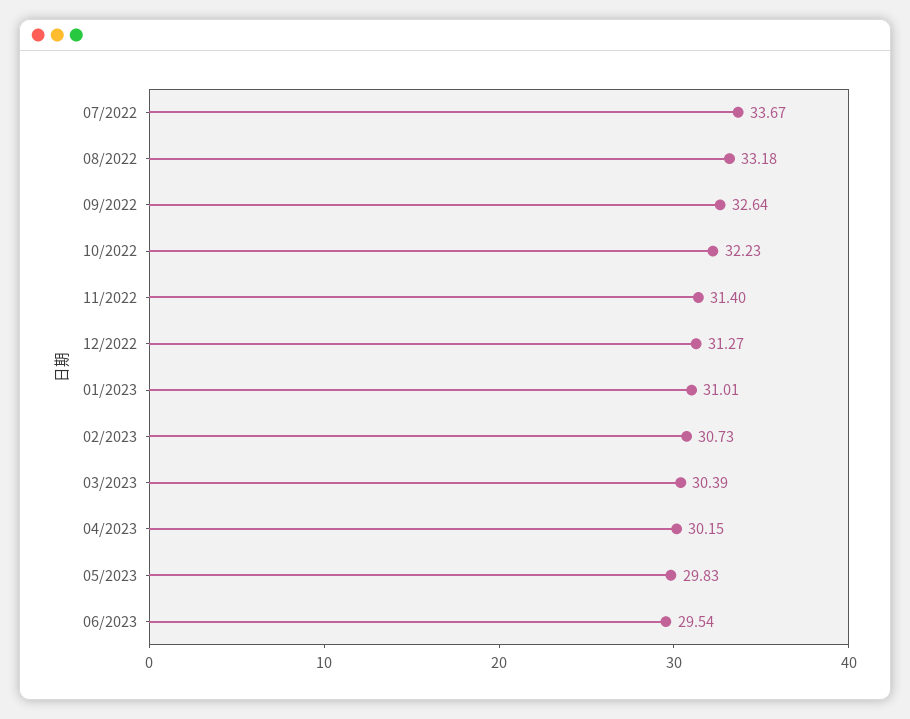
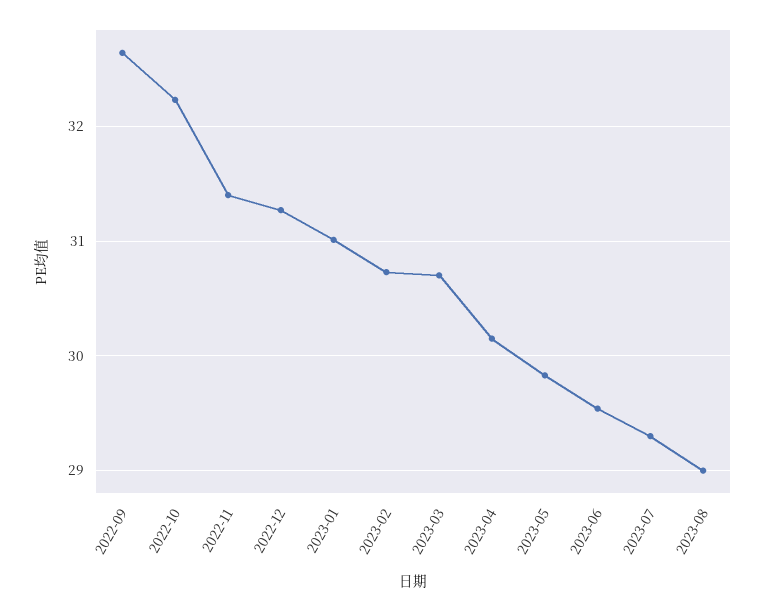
07/2022: 33.67 -> none
08/2022: 33.18 -> none
03/2023: 30.39 -> 30.7
2023-07: none -> 29.3
2023-08: none -> 29

